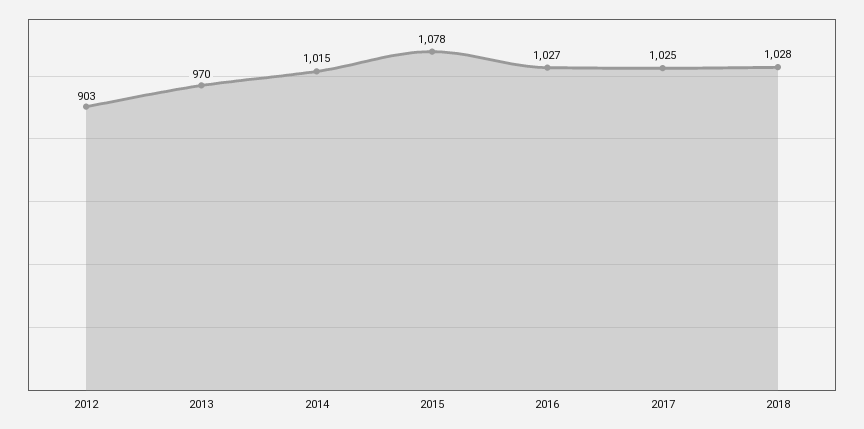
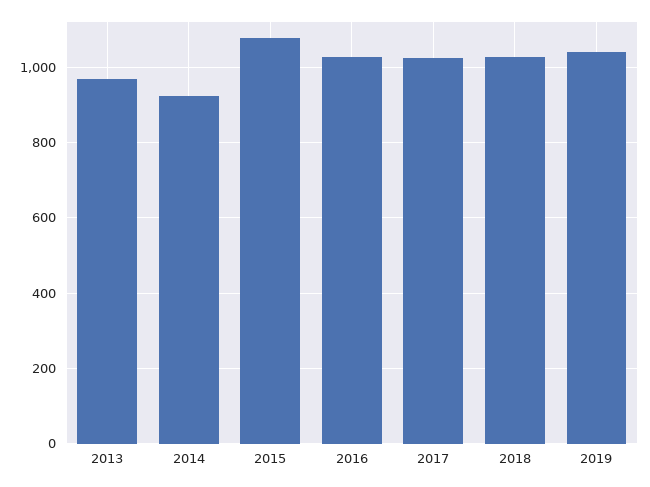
2012: 903 -> none
2014: 1015 -> 920
2019: none -> 1040

